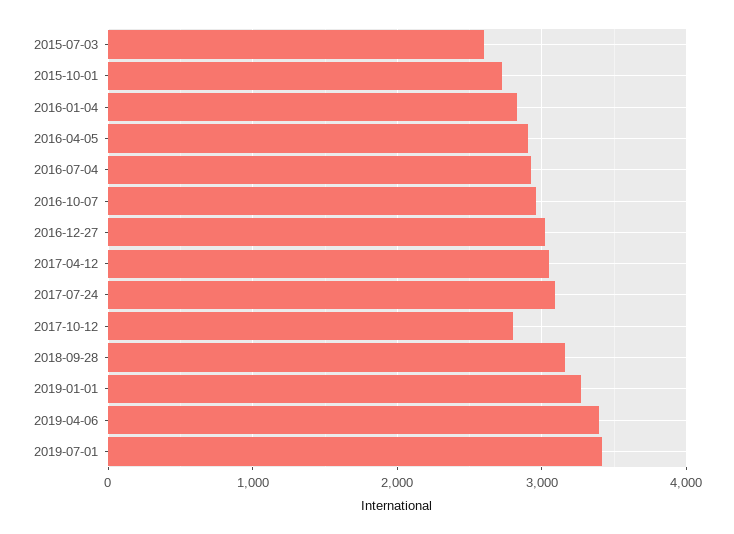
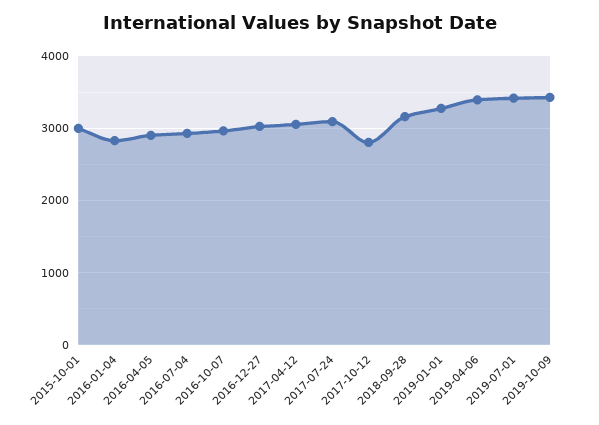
2015-07-03: 2600 -> none
2015-10-01: 2700 -> 3000
2019-10-09: none -> 3400

